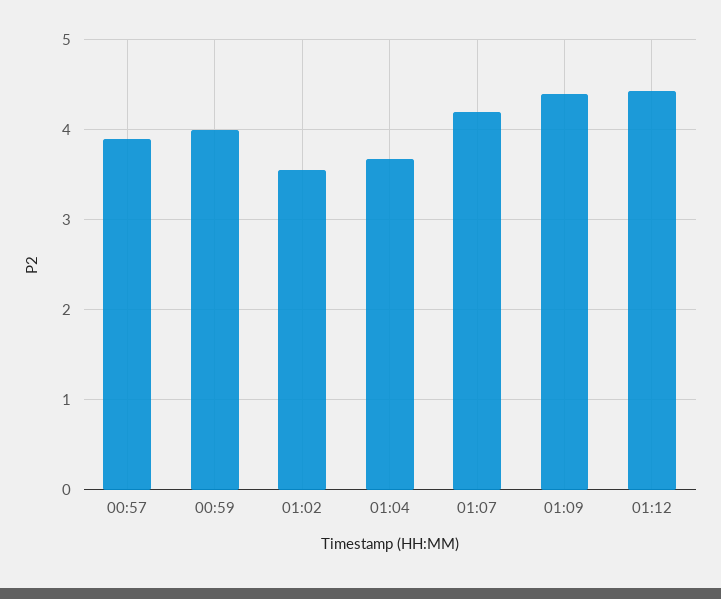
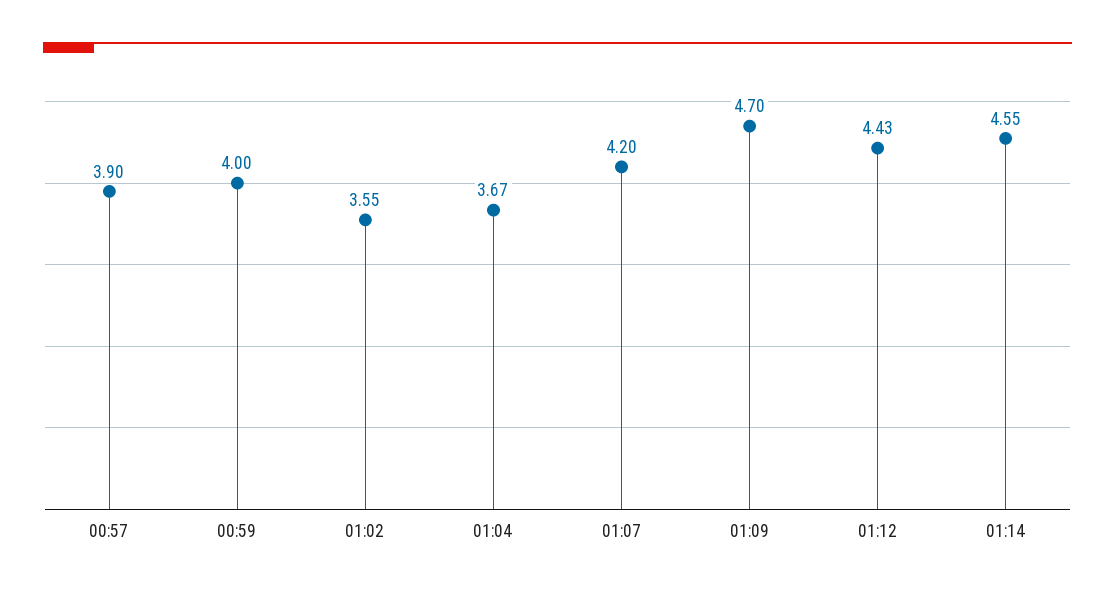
01:09: 4.4 -> 4.7
01:14: none -> 4.55

